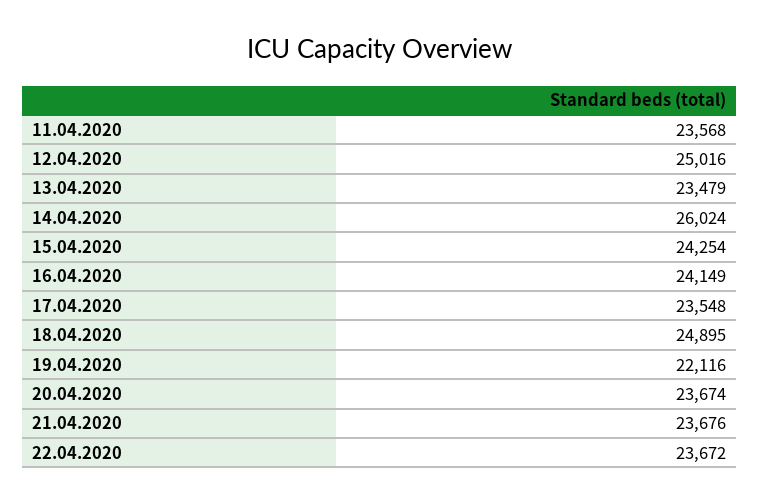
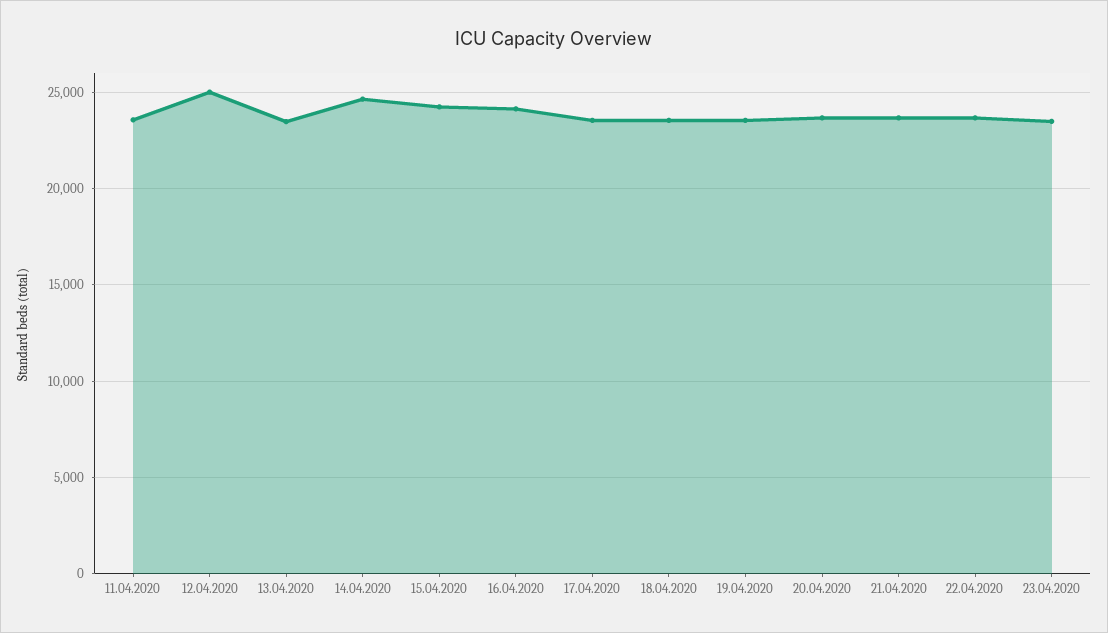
14.04.2020: 26024 -> 24500
18.04.2020: 24895 -> 23500
19.04.2020: 22116 -> 23500
23.04.2020: none -> 23500

